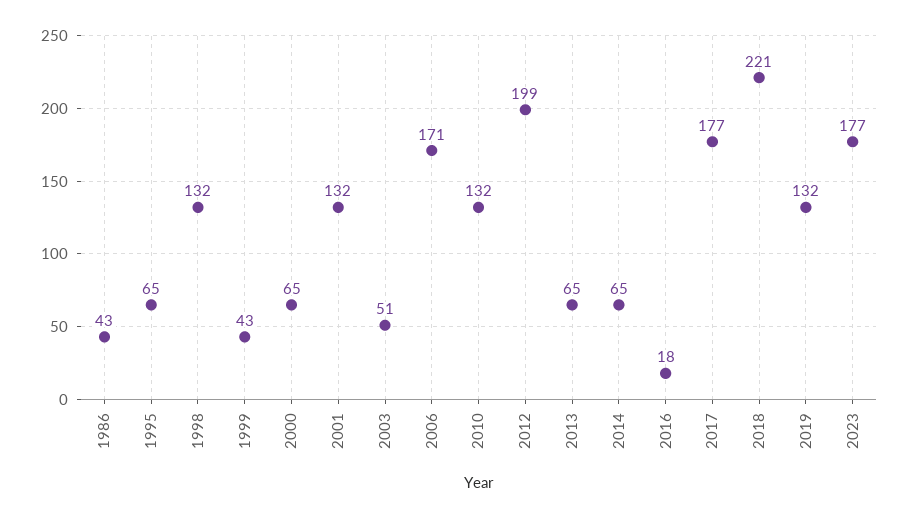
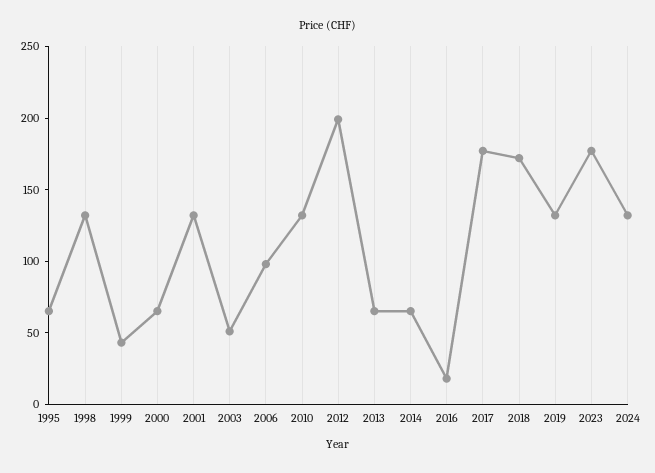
1986: 43 -> none
2006: 171 -> 100
2018: 221 -> 170
2024: none -> 130

